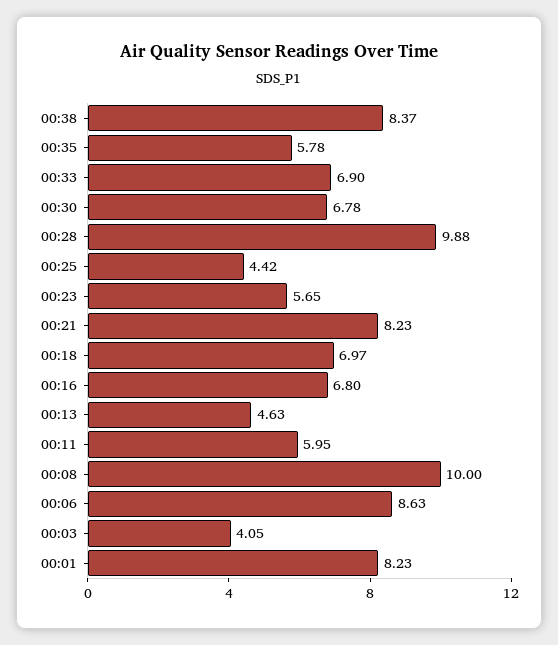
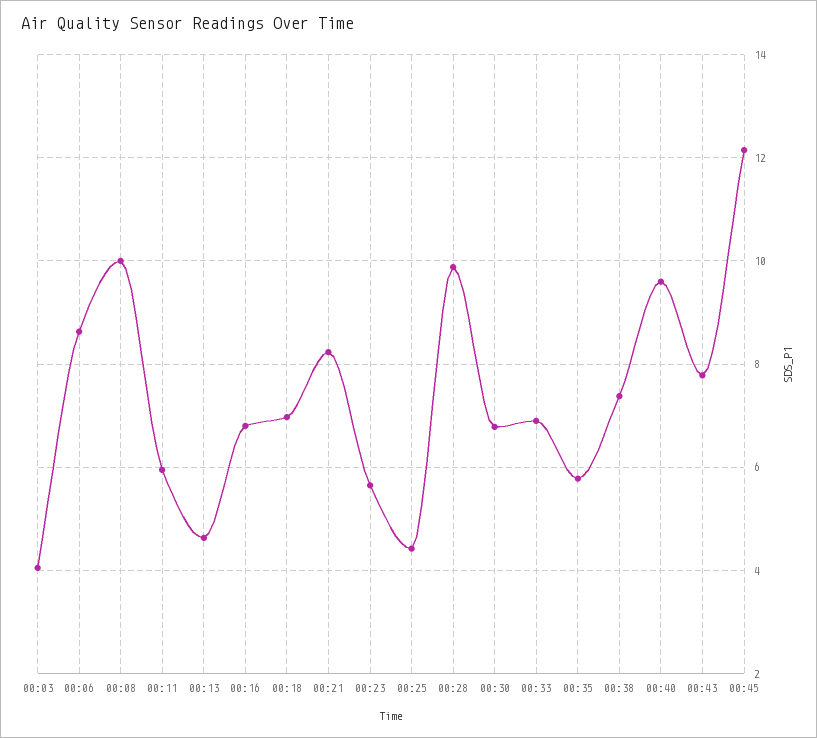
00:38: 8.37 -> 7.4
00:01: 8.23 -> none
00:40: none -> 9.6
00:43: none -> 7.8
00:45: none -> 12.2

